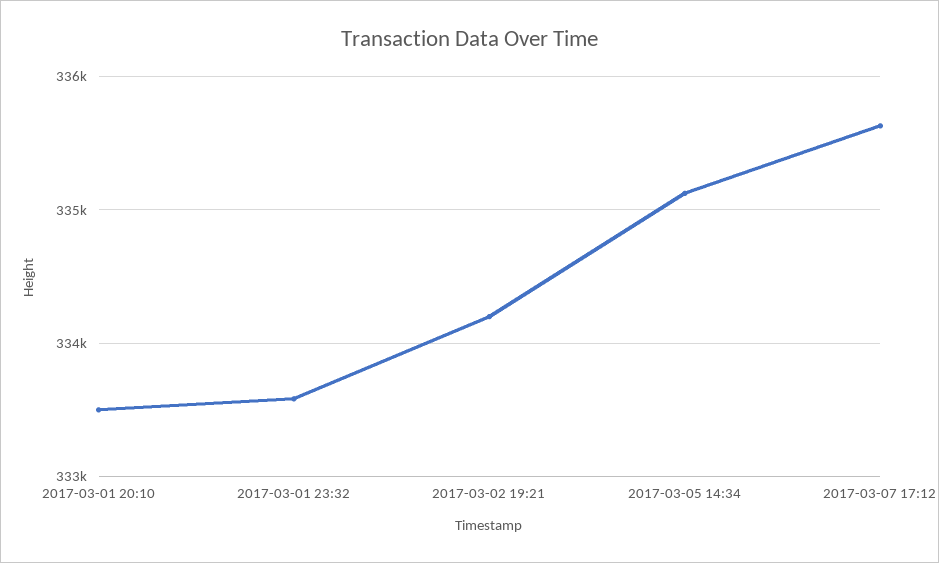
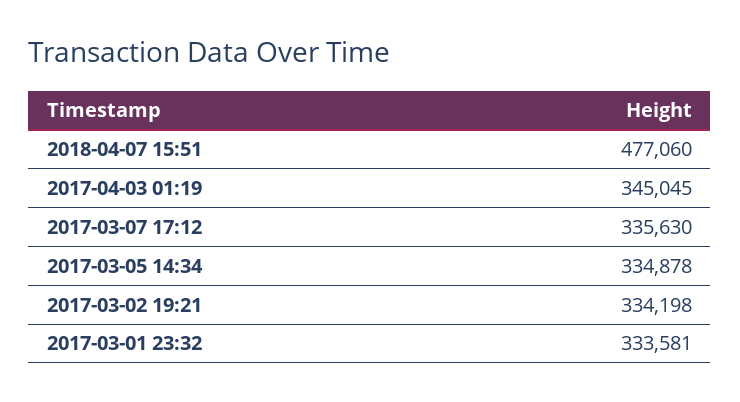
2017-03-01 20:10: 333500 -> none
2017-03-05 14:34: 335100 -> 334878
2018-04-07 15:51: none -> 477060
2017-04-03 01:19: none -> 345045

